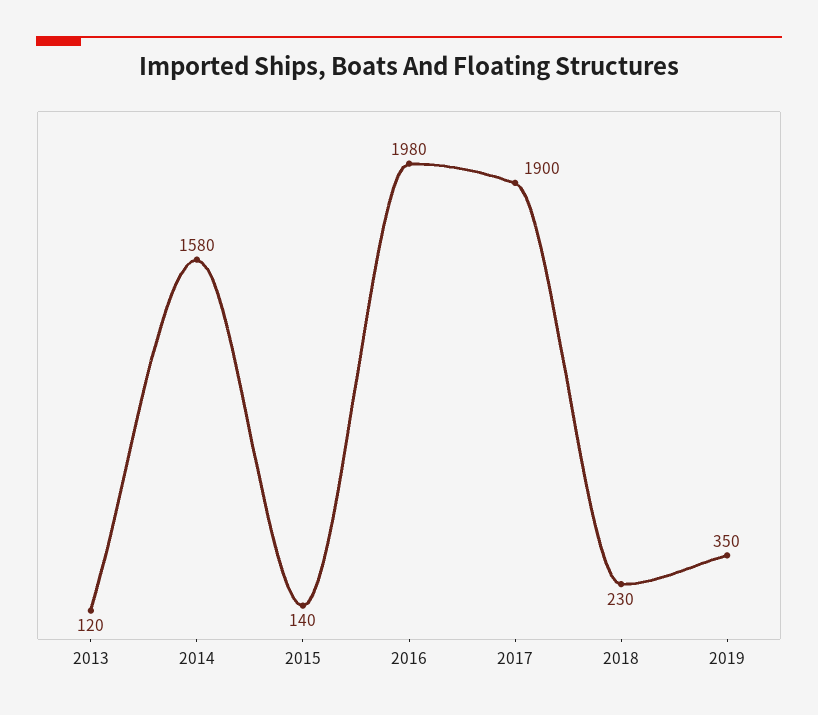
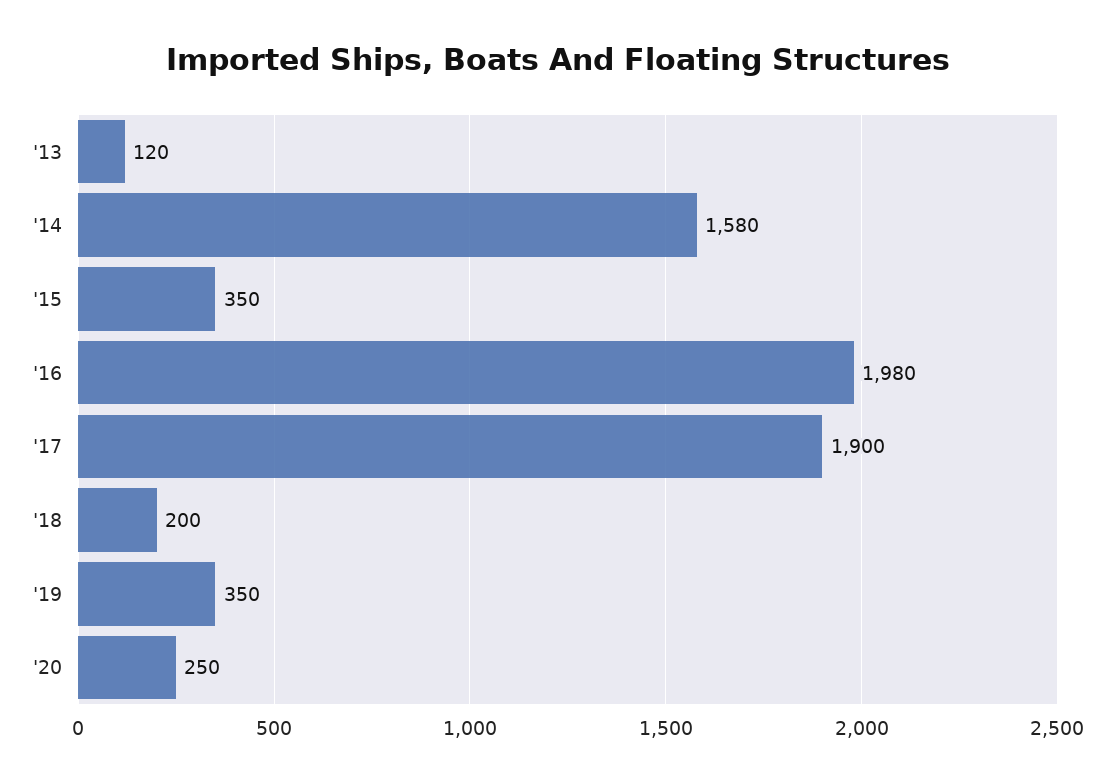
2015: 140 -> 350
2018: 230 -> 200
'20: none -> 250

